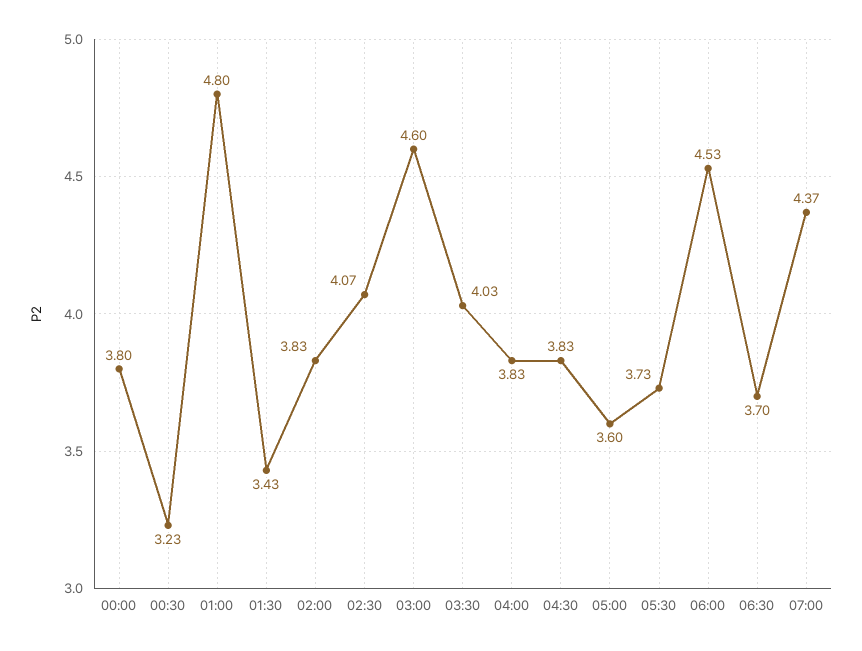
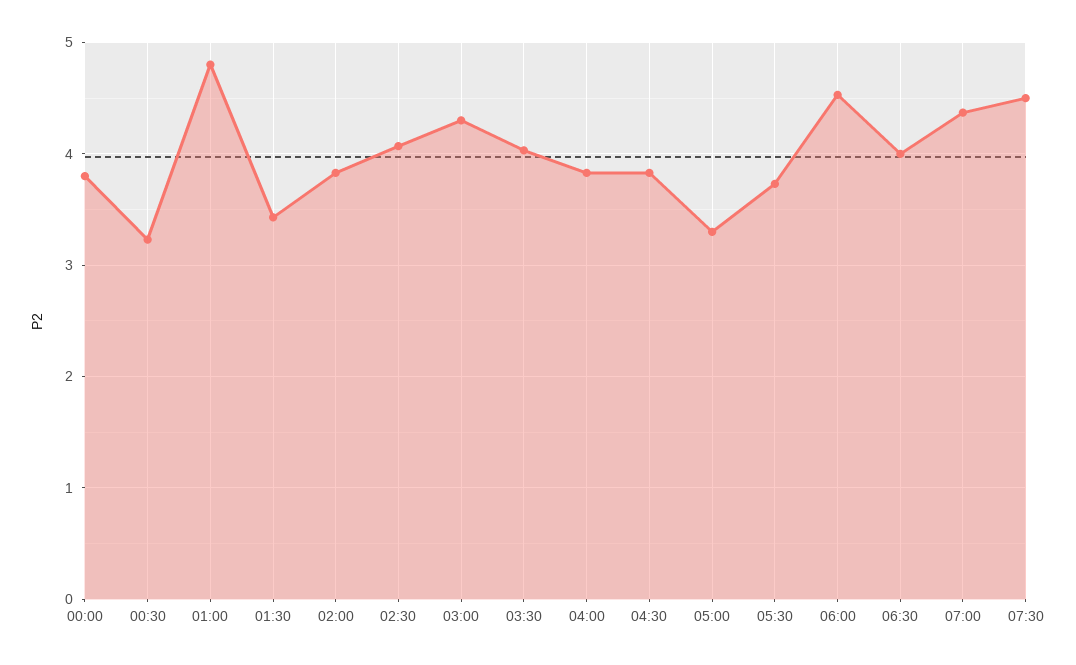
03:00: 4.6 -> 4.3
05:00: 3.6 -> 3.3
06:30: 3.7 -> 4
07:30: none -> 4.5

